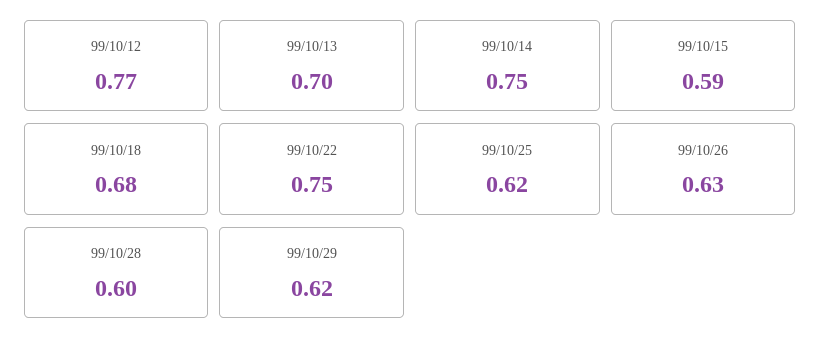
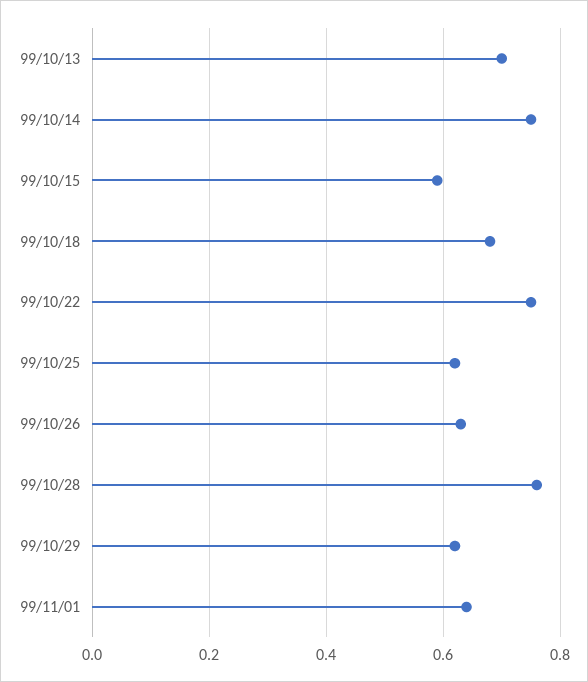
99/10/12: 0.77 -> none
99/10/28: 0.6 -> 0.75
99/11/01: none -> 0.65

